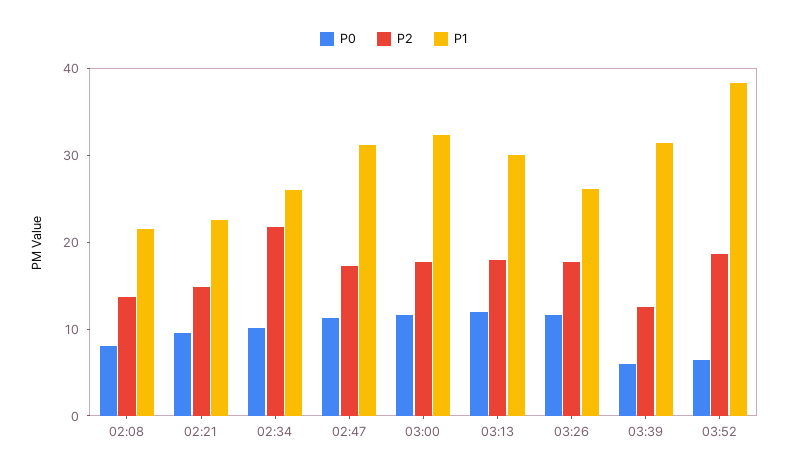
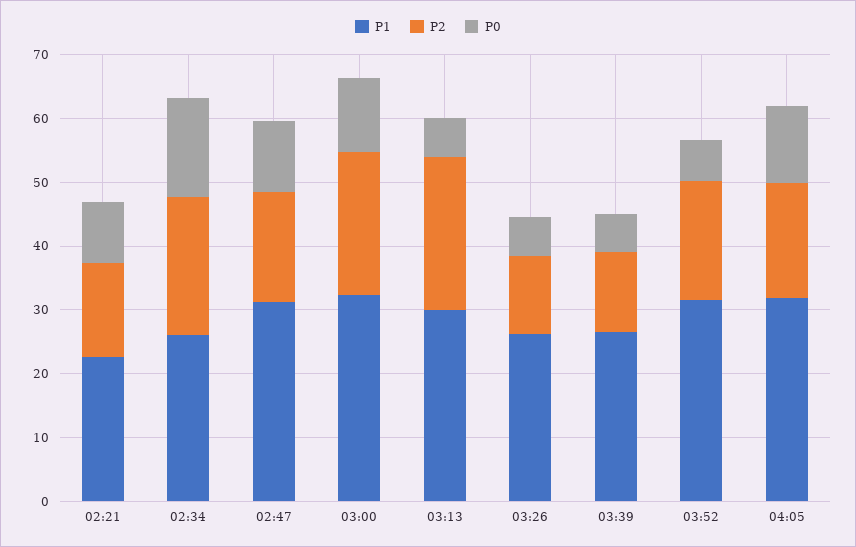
P0, 02:08: 8 -> none
P2, 02:08: 14 -> none
P1, 02:08: 22 -> none
P0, 02:34: 10 -> 16
P2, 03:00: 18 -> 22
P0, 03:13: 12 -> 6
P2, 03:13: 18 -> 24
P0, 03:26: 12 -> 6
P2, 03:26: 18 -> 12
P1, 03:39: 32 -> 26
P1, 03:52: 38 -> 32
P1, 04:05: none -> 32
P2, 04:05: none -> 18
P0, 04:05: none -> 12

